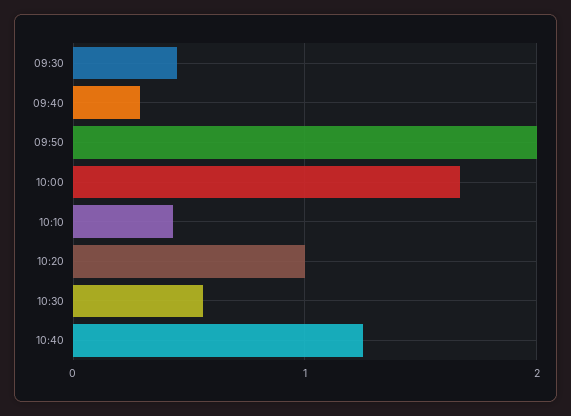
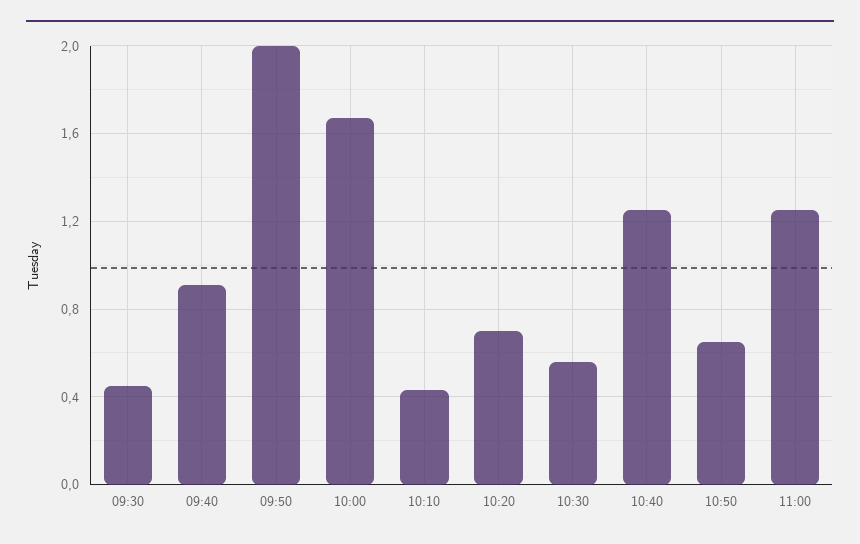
09:40: 0.3 -> 0.9
10:20: 1 -> 0.7
10:50: none -> 0.65
11:00: none -> 1.25

